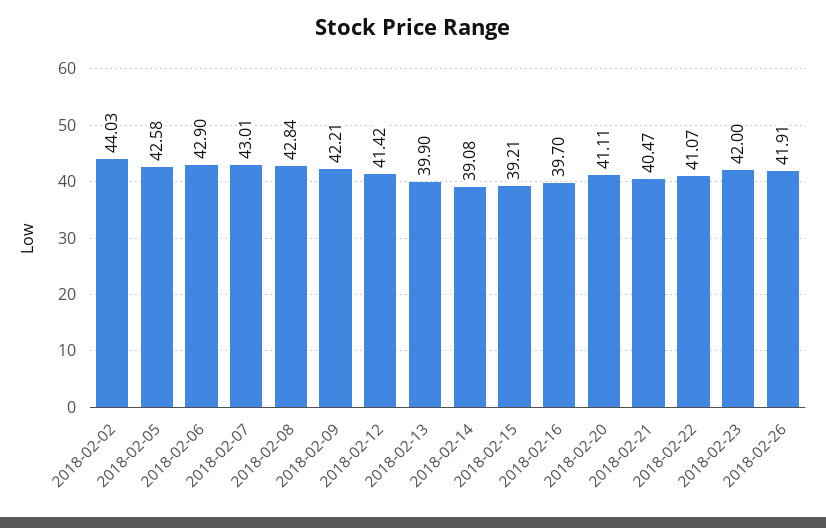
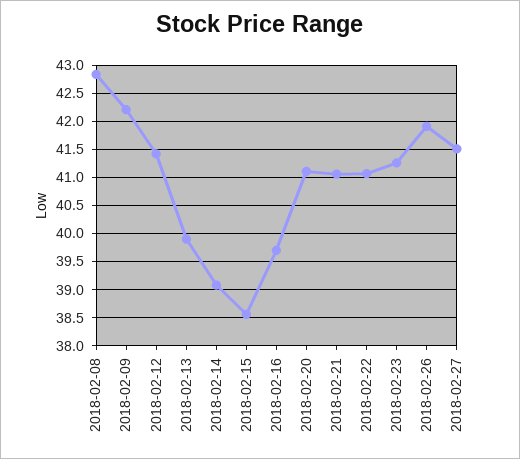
2018-02-02: 44.03 -> none
2018-02-05: 42.58 -> none
2018-02-06: 42.9 -> none
2018-02-07: 43.01 -> none
2018-02-15: 39.21 -> 38.5
2018-02-21: 40.47 -> 41
2018-02-23: 42 -> 41.25
2018-02-27: none -> 41.5

